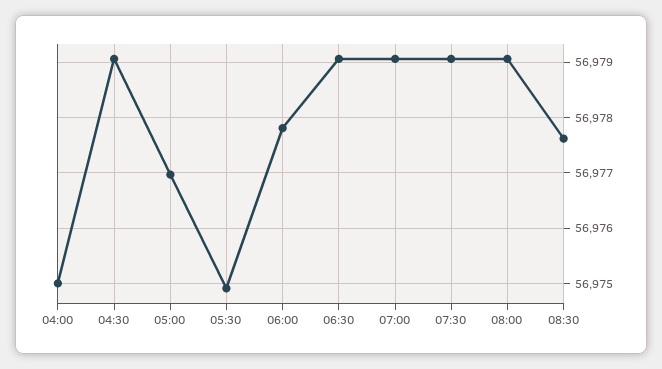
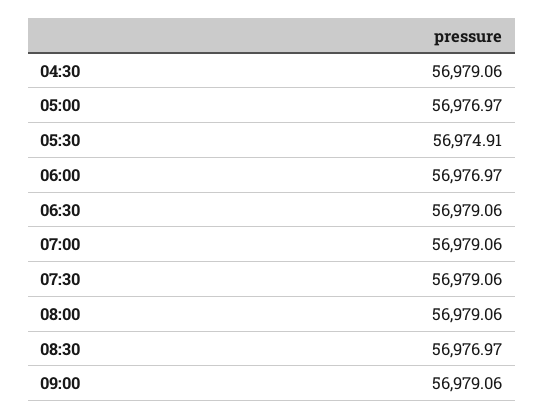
04:00: 56975 -> none
06:00: 56977.8 -> 56976.97
08:30: 56977.6 -> 56976.97
09:00: none -> 56979.06

